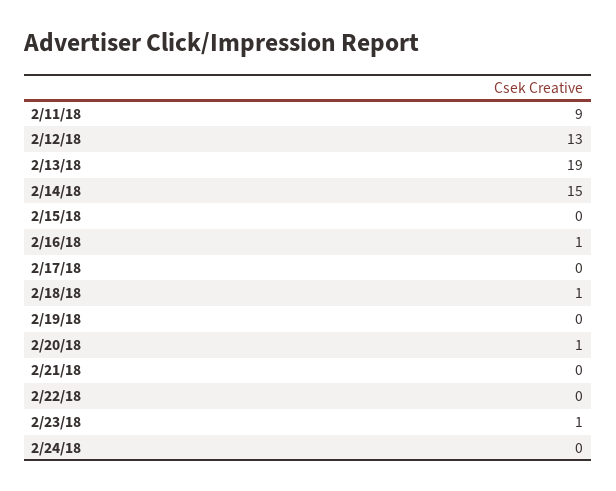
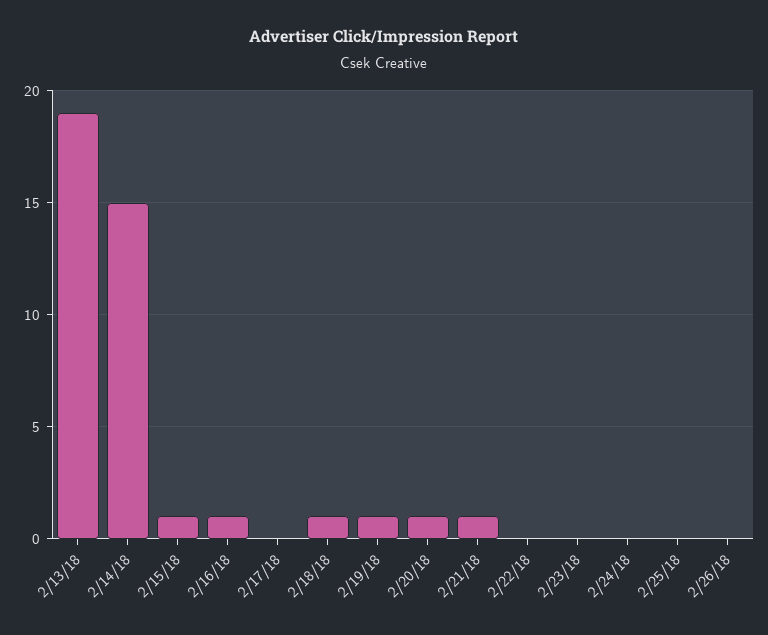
2/11/18: 9 -> none
2/12/18: 13 -> none
2/15/18: 0 -> 1
2/19/18: 0 -> 1
2/21/18: 0 -> 1
2/23/18: 1 -> 0
2/25/18: none -> 0
2/26/18: none -> 0

